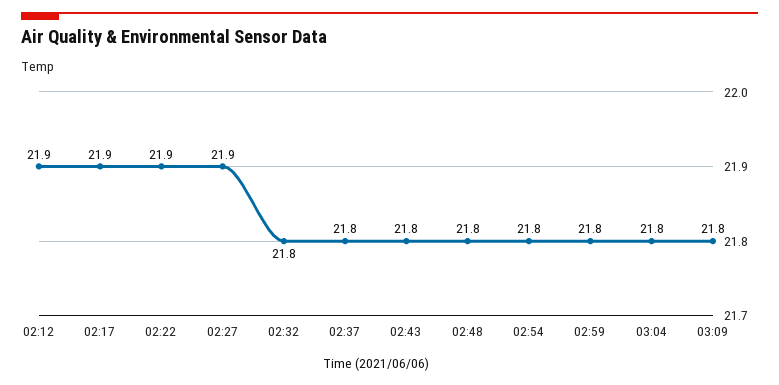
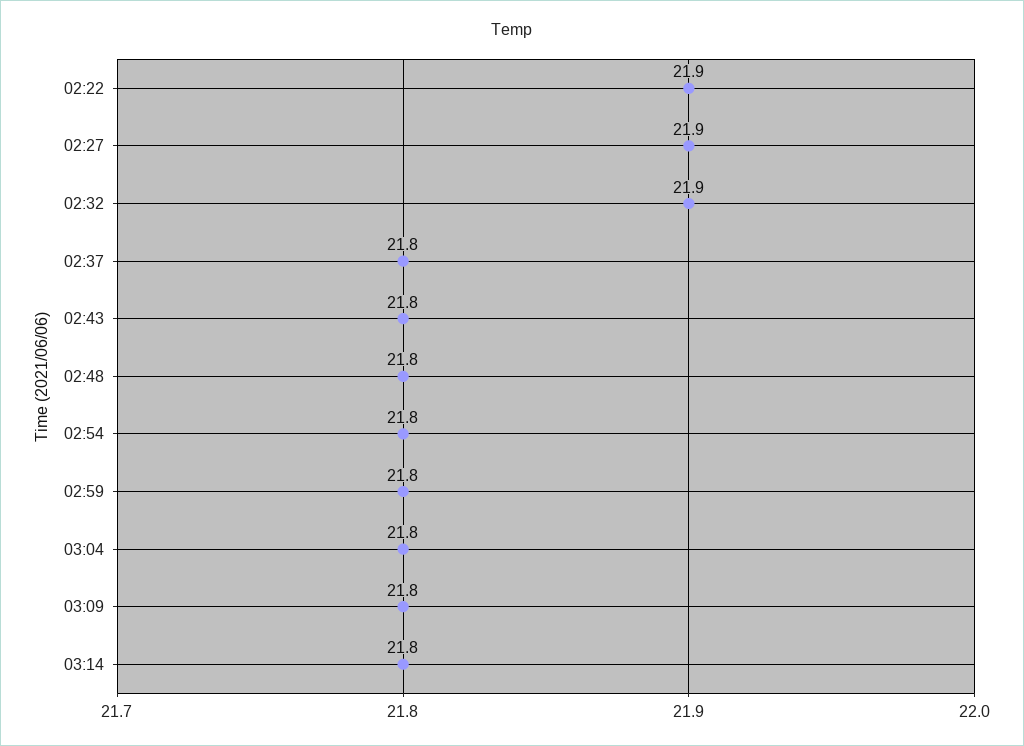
02:12: 21.9 -> none
02:17: 21.9 -> none
02:32: 21.8 -> 21.9
03:14: none -> 21.8

